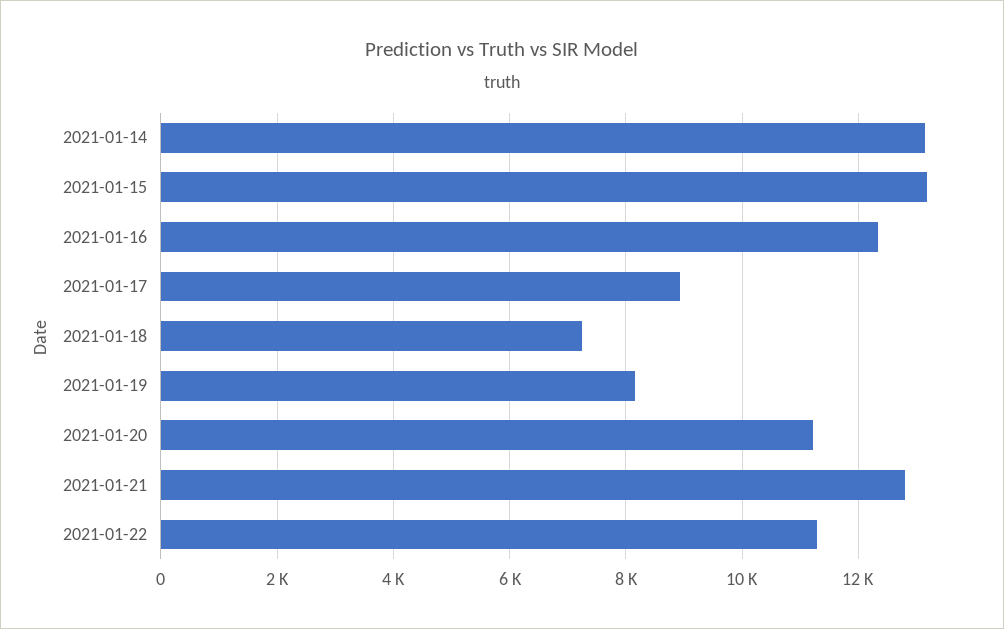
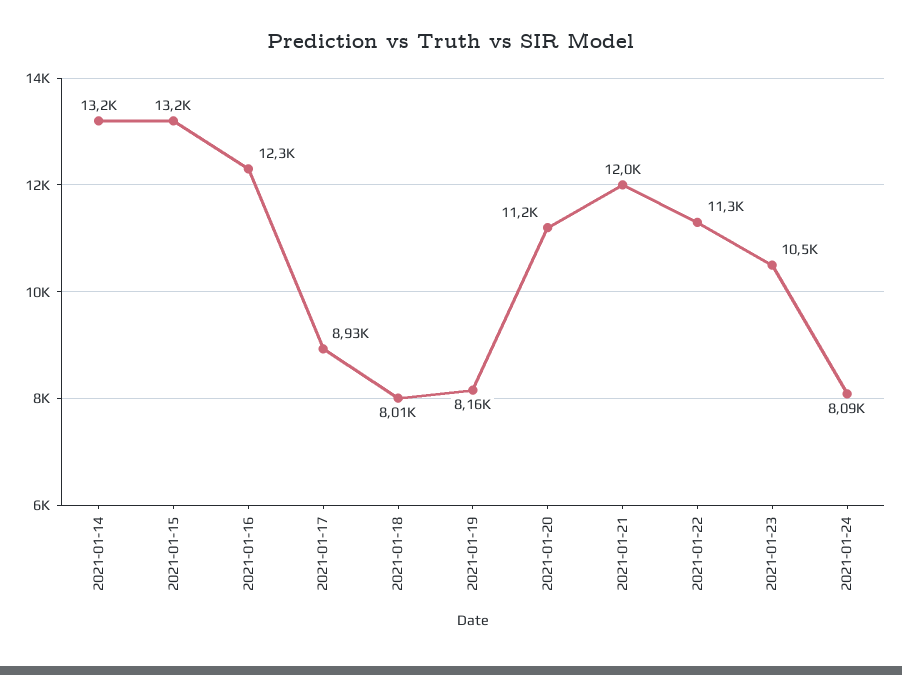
2021-01-18: 7200 -> 8010
2021-01-21: 12800 -> 12000
2021-01-23: none -> 10500
2021-01-24: none -> 8090

